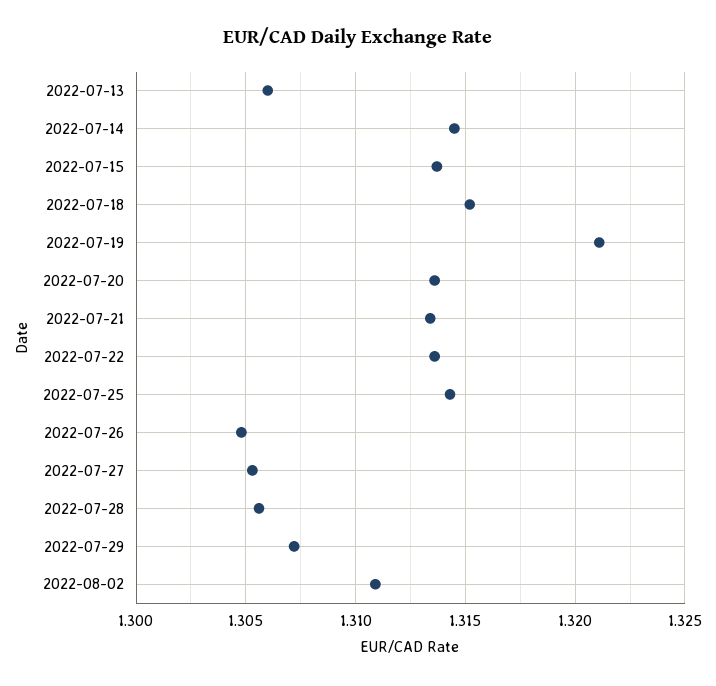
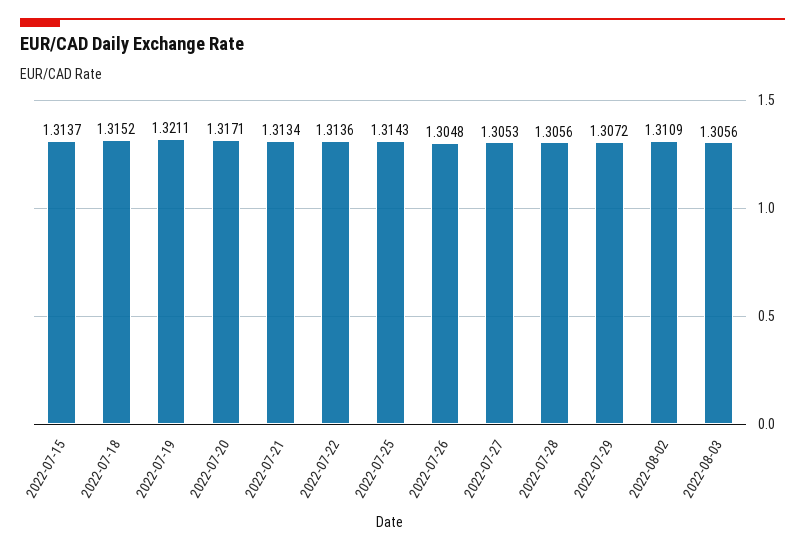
2022-07-13: 1.306 -> none
2022-07-14: 1.3145 -> none
2022-07-20: 1.3135 -> 1.3171
2022-08-03: none -> 1.3056

